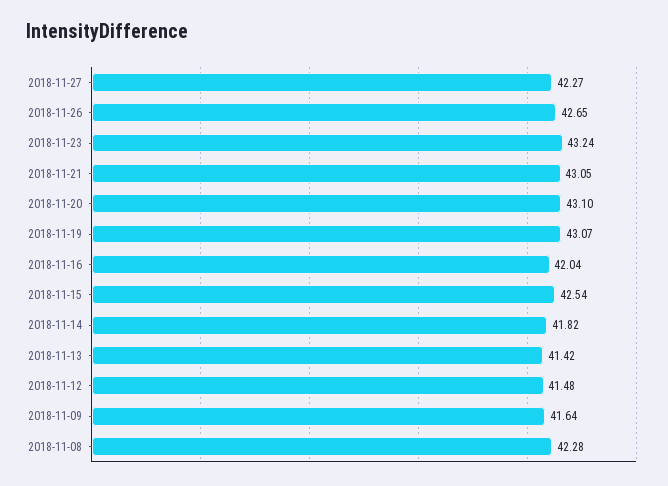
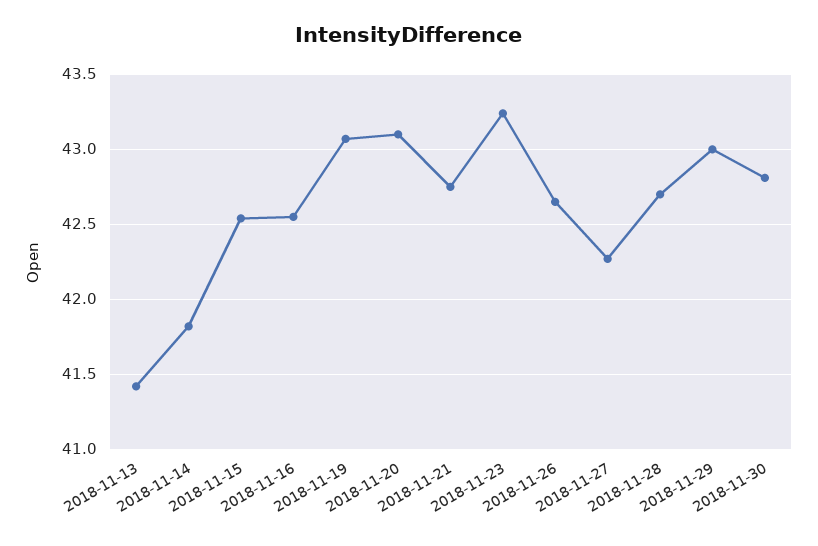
2018-11-21: 43.05 -> 42.75
2018-11-16: 42.04 -> 42.55
2018-11-12: 41.48 -> none
2018-11-09: 41.64 -> none
2018-11-08: 42.28 -> none
2018-11-28: none -> 42.7
2018-11-29: none -> 43
2018-11-30: none -> 42.8

